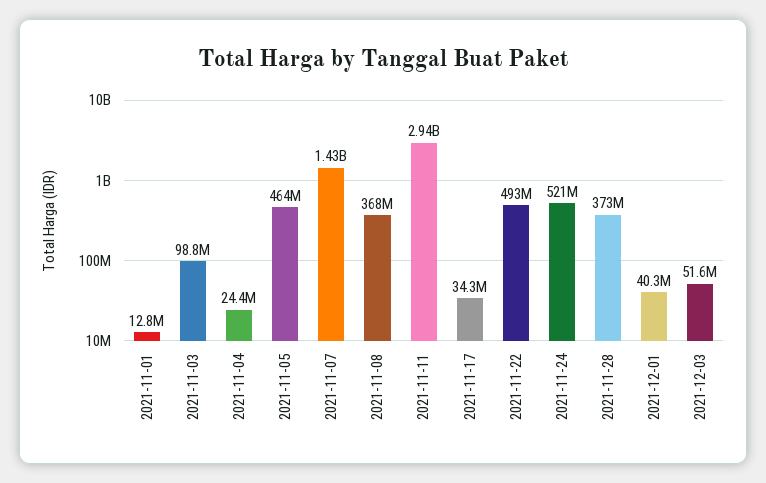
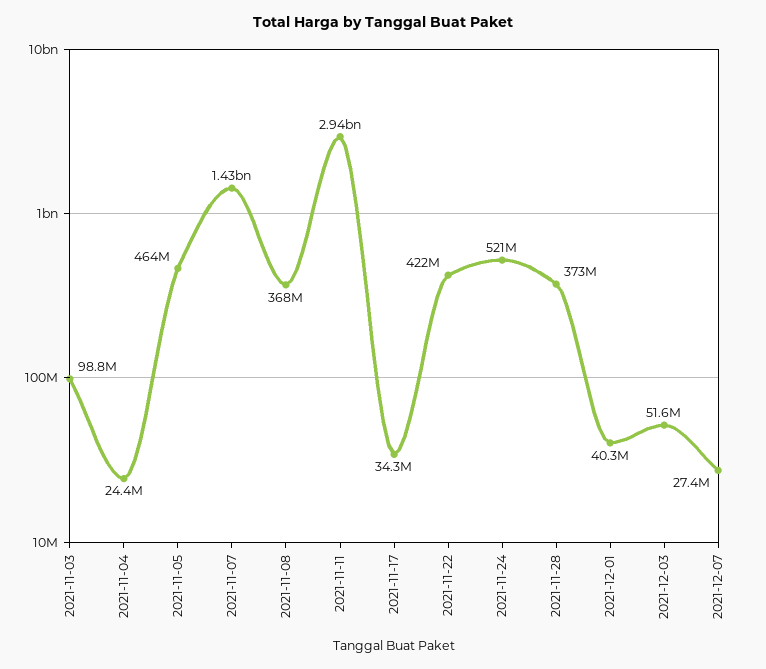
2021-11-01: 12800000 -> none
2021-11-22: 493000000 -> 422000000
2021-12-07: none -> 27400000

